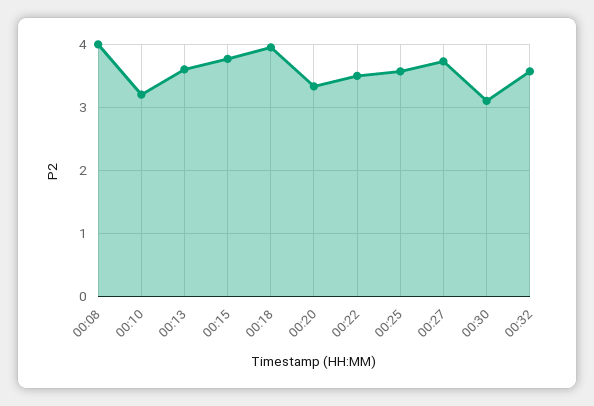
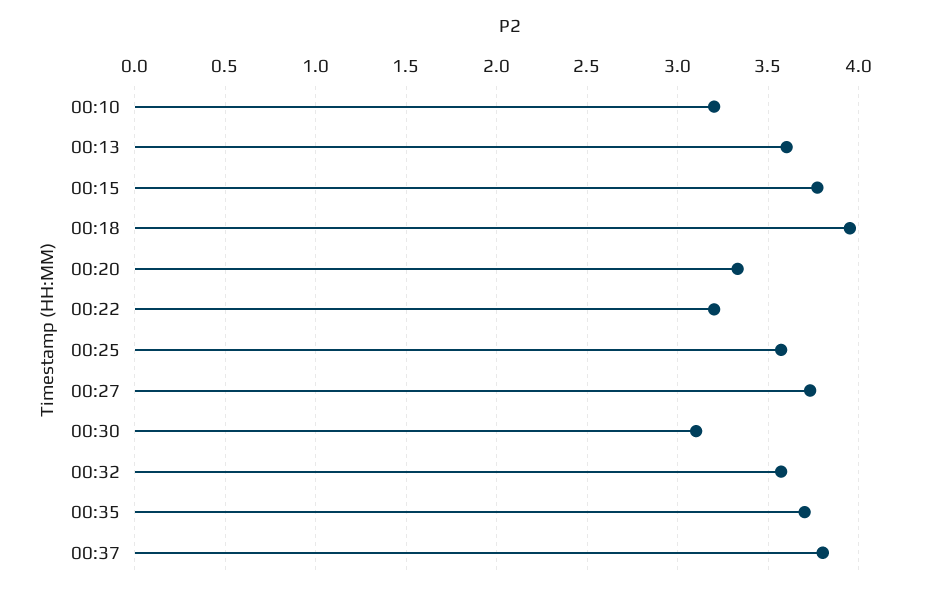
00:08: 4 -> none
00:22: 3.5 -> 3.2
00:35: none -> 3.7
00:37: none -> 3.8

